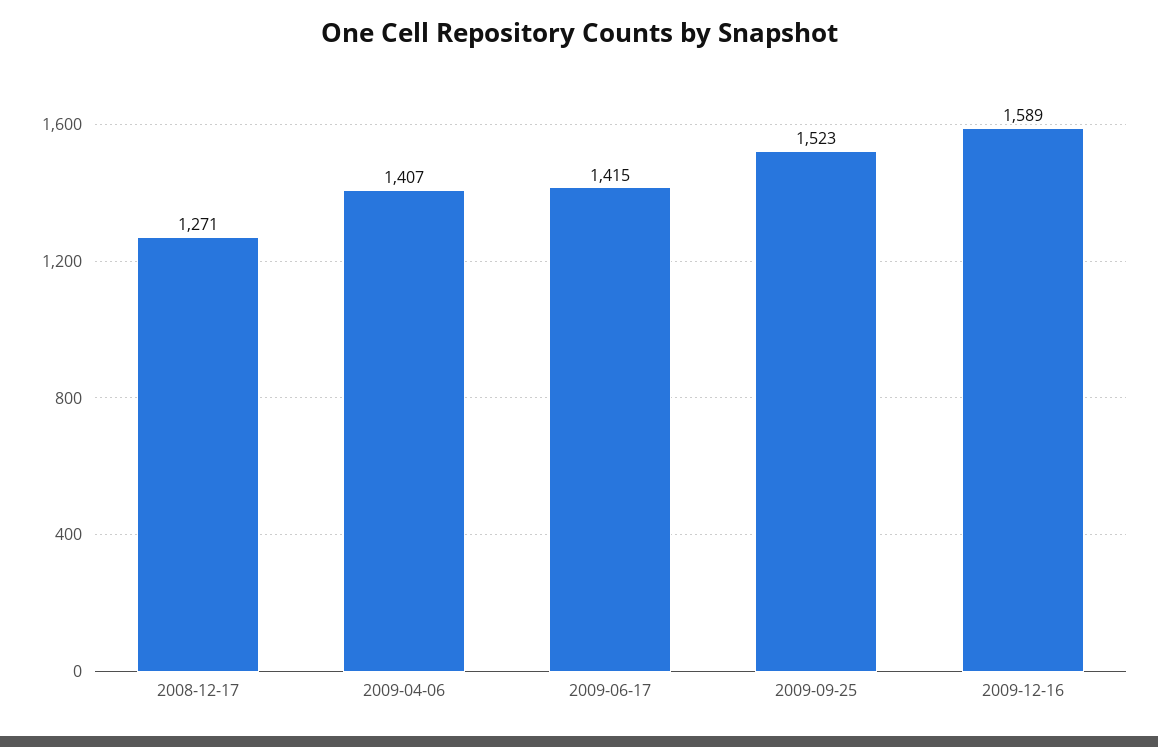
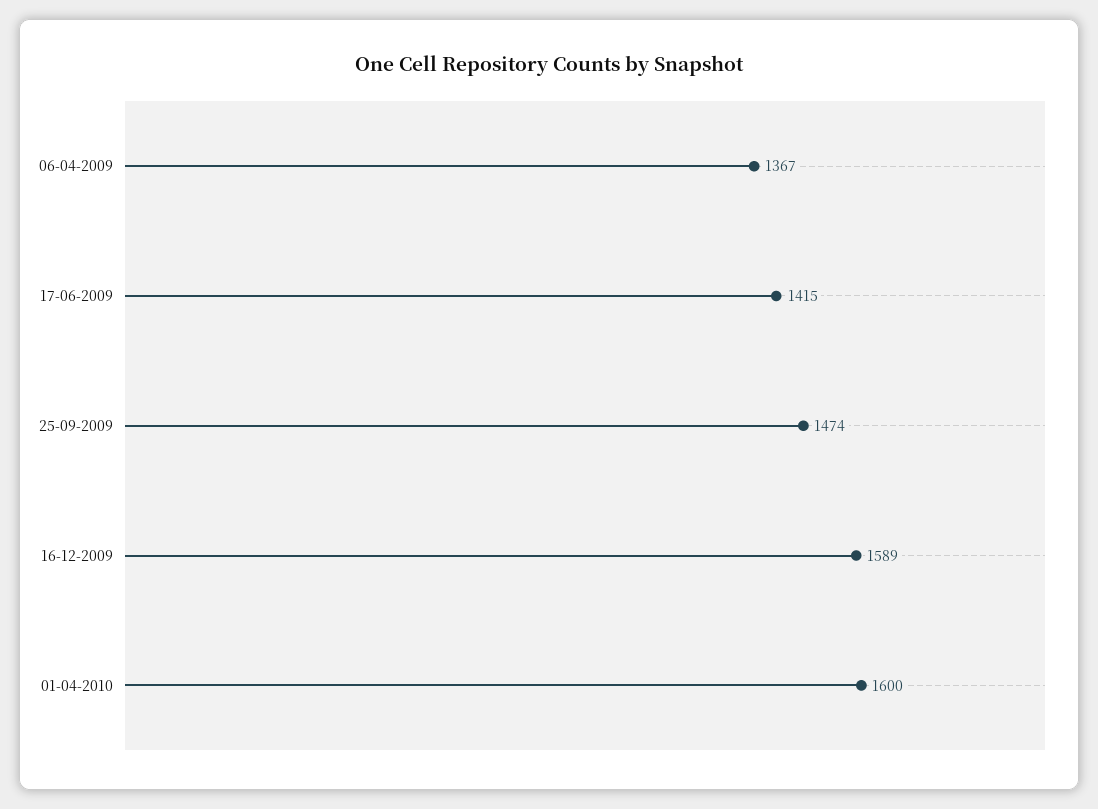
2008-12-17: 1271 -> none
2009-04-06: 1407 -> 1367
2009-09-25: 1523 -> 1474
01-04-2010: none -> 1600

